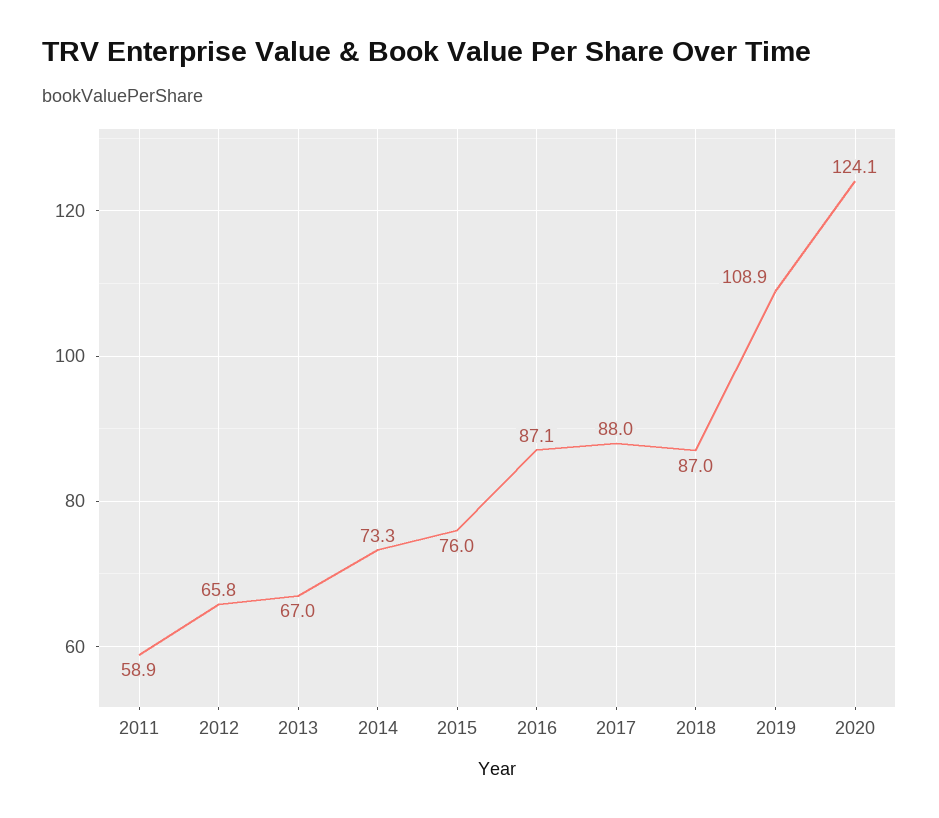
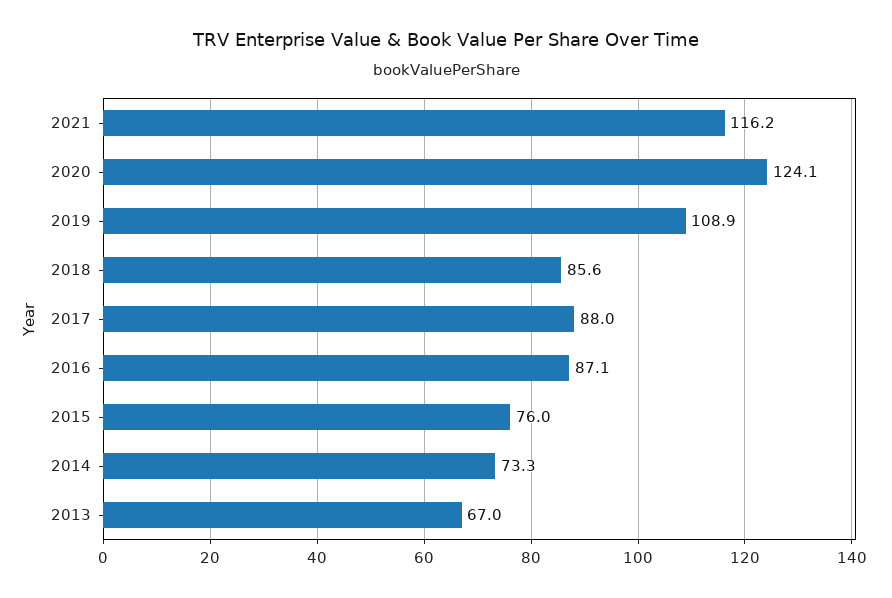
2011: 58.9 -> none
2012: 65.8 -> none
2018: 87 -> 85.6
2021: none -> 116.2

